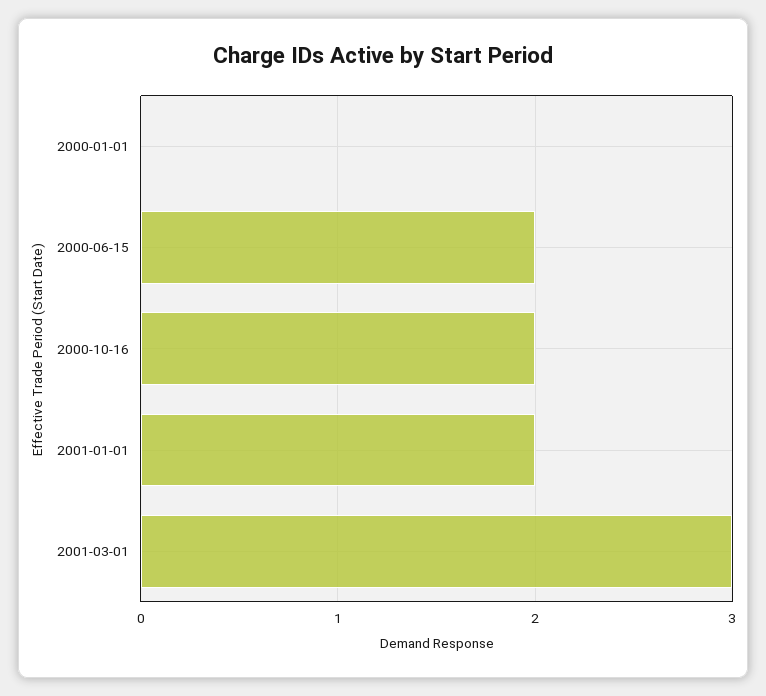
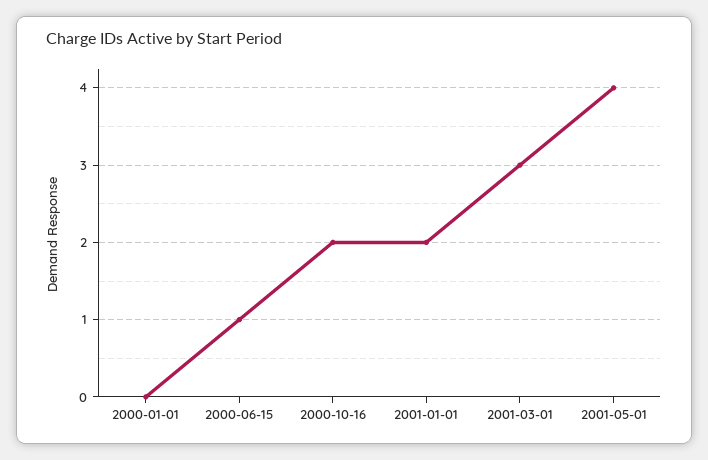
2000-06-15: 2 -> 1
2001-05-01: none -> 4

